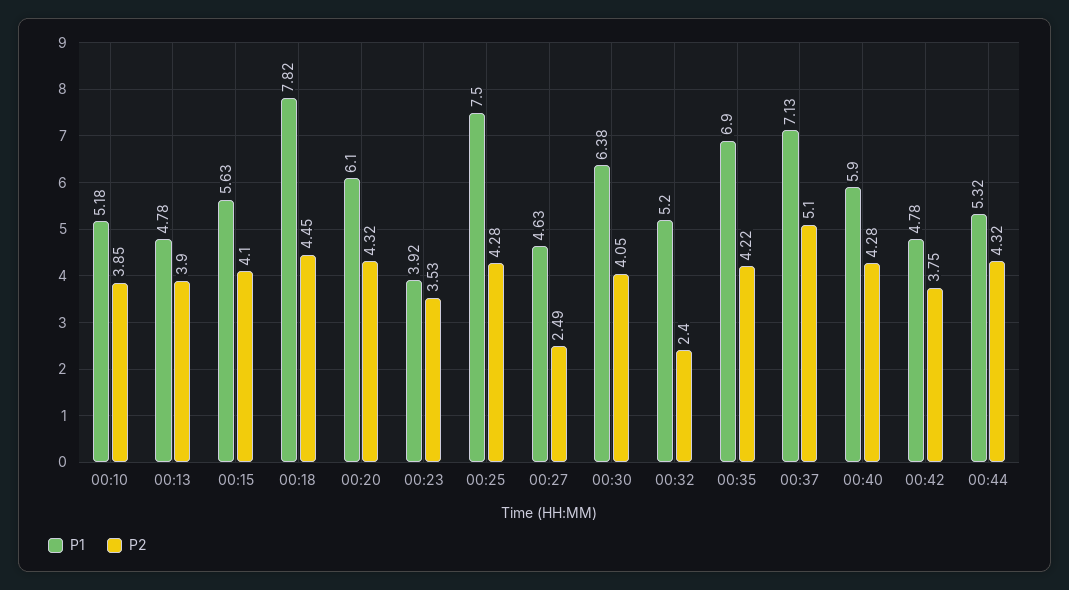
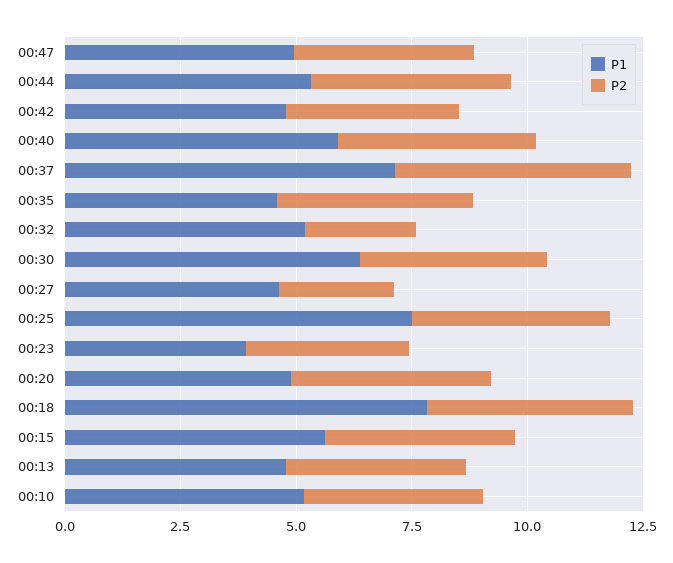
P1, 00:20: 6.1 -> 5
P1, 00:35: 6.9 -> 4.5
P1, 00:47: none -> 5
P2, 00:47: none -> 4

